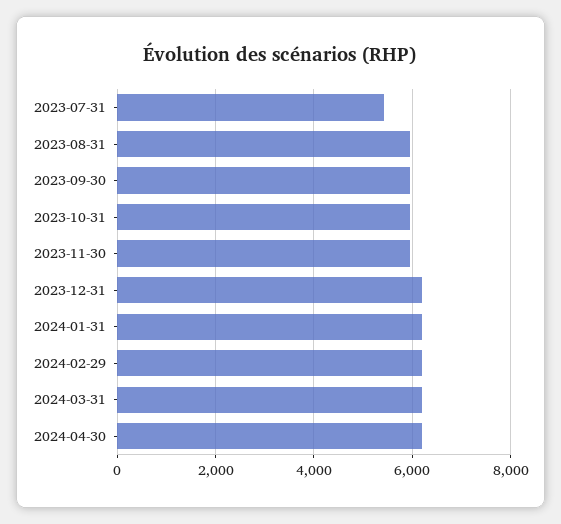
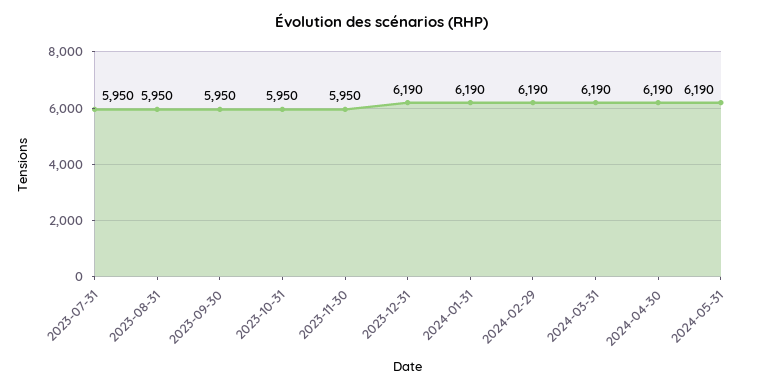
2023-07-31: 5400 -> 5950
2024-05-31: none -> 6190

